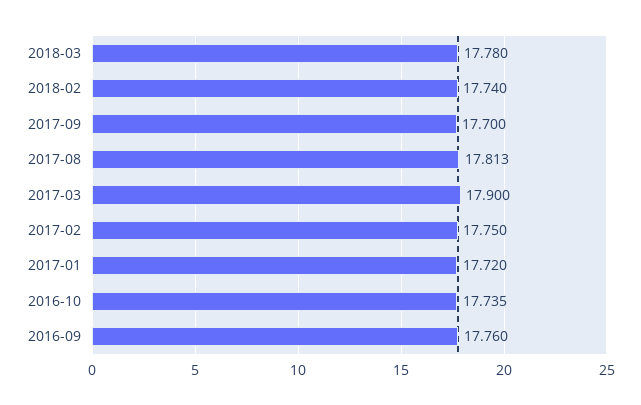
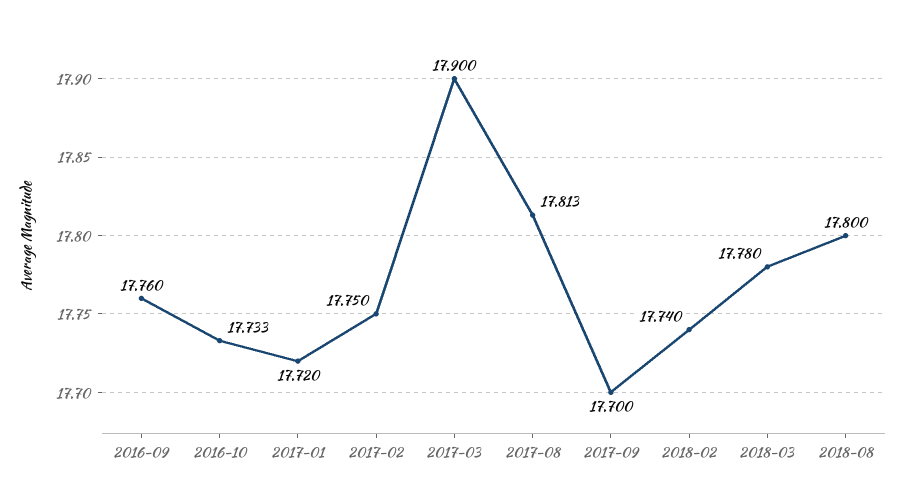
2016-10: 17.735 -> 17.733
2018-08: none -> 17.8

